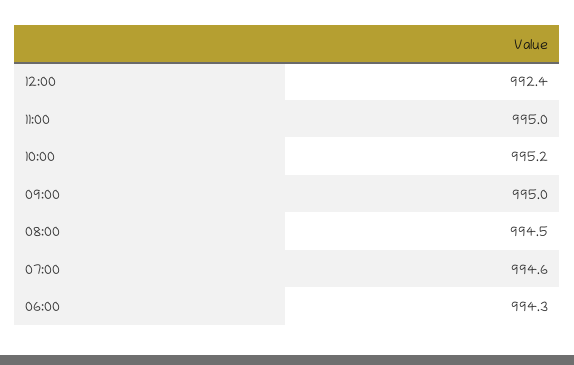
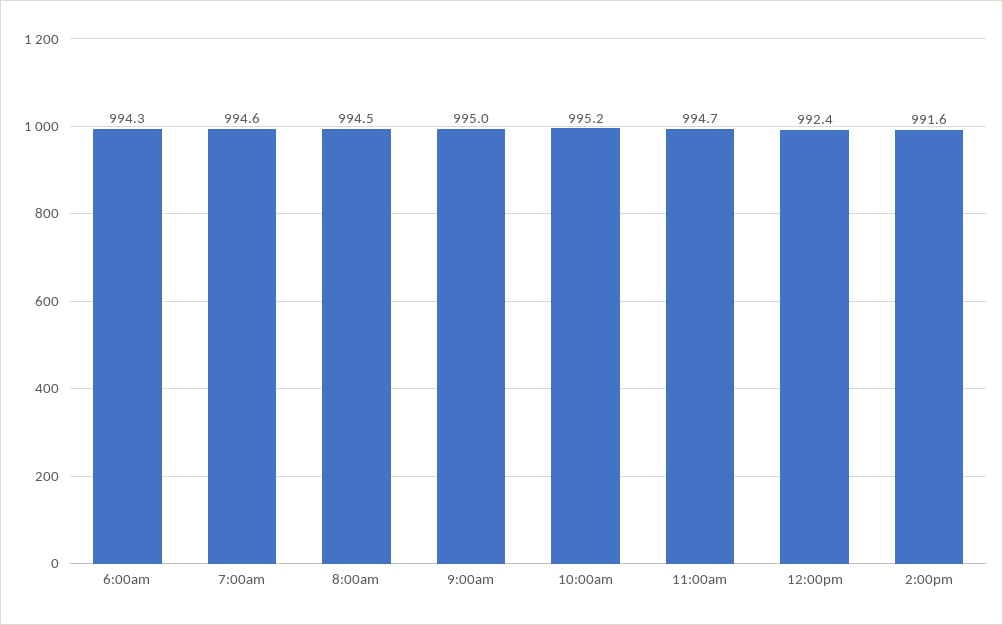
11:00: 995 -> 994.7
2:00pm: none -> 991.6

